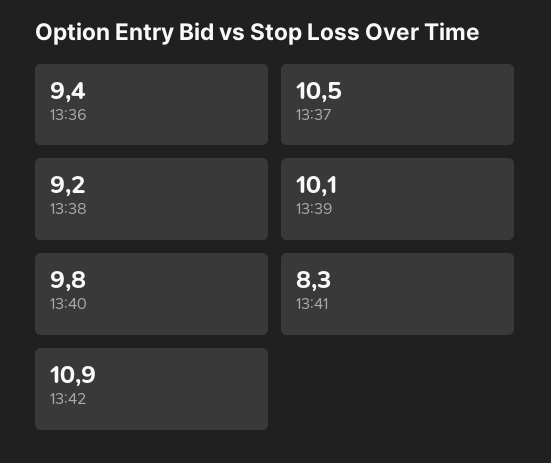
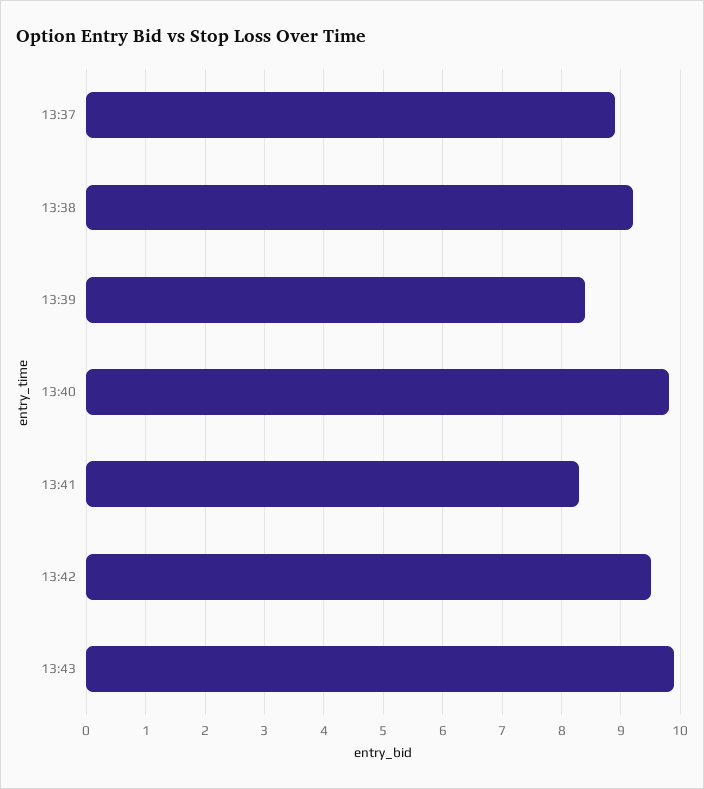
13:36: 9.4 -> none
13:37: 10.5 -> 9
13:39: 10.1 -> 8.5
13:42: 10.9 -> 9.5
13:43: none -> 10

